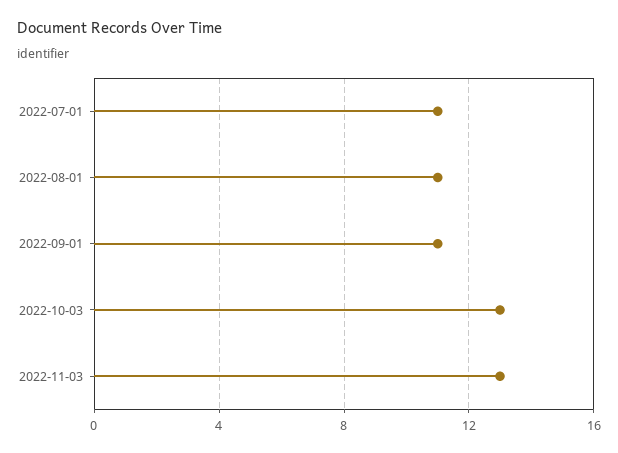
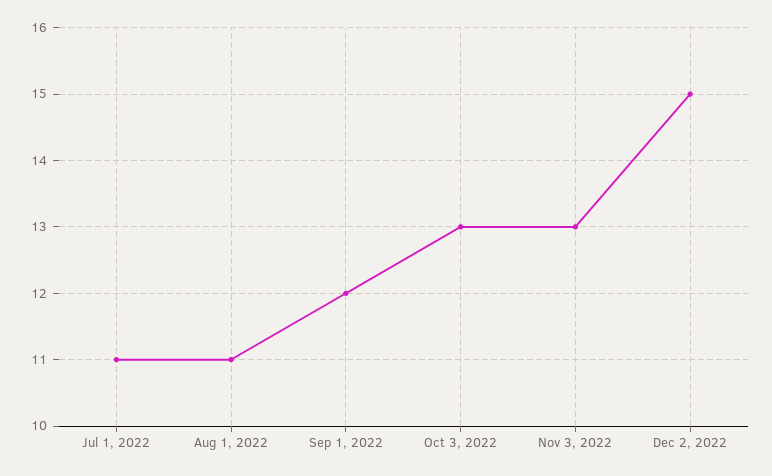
2022-09-01: 11 -> 12
Dec 2, 2022: none -> 15

